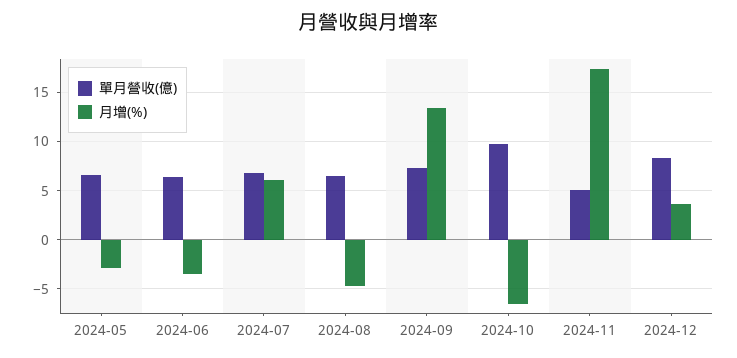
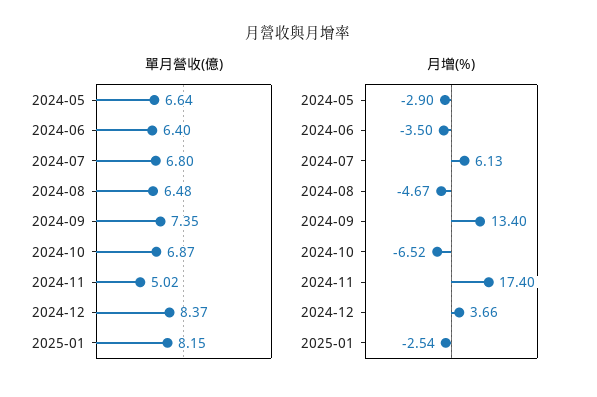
單月營收(億), 2024-10: 10 -> 6.87
單月營收(億), 2025-01: none -> 8.15
月增(%), 2025-01: none -> -2.54

